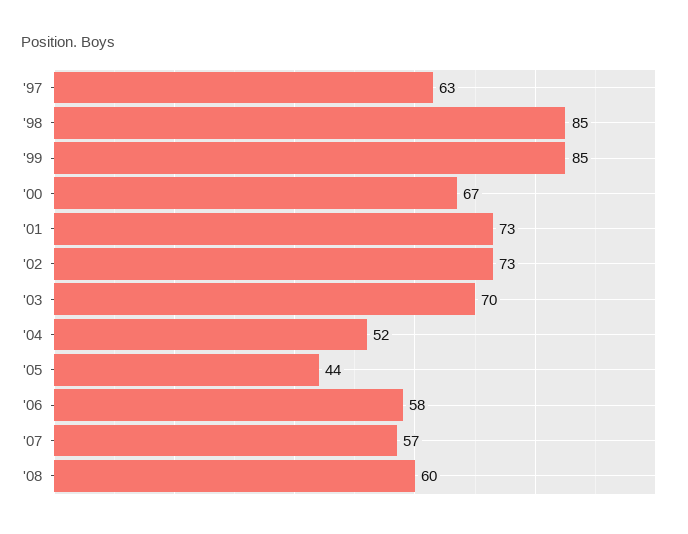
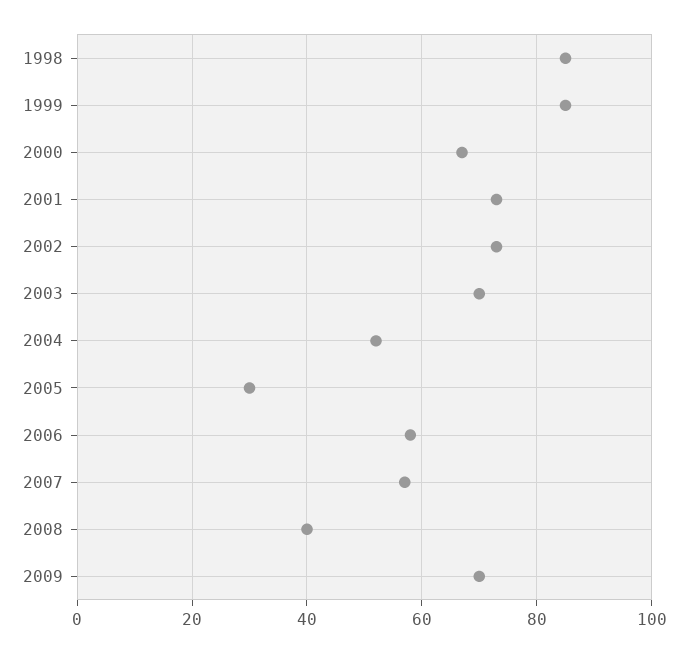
'97: 63 -> none
'05: 44 -> 30
'08: 60 -> 40
2009: none -> 70

